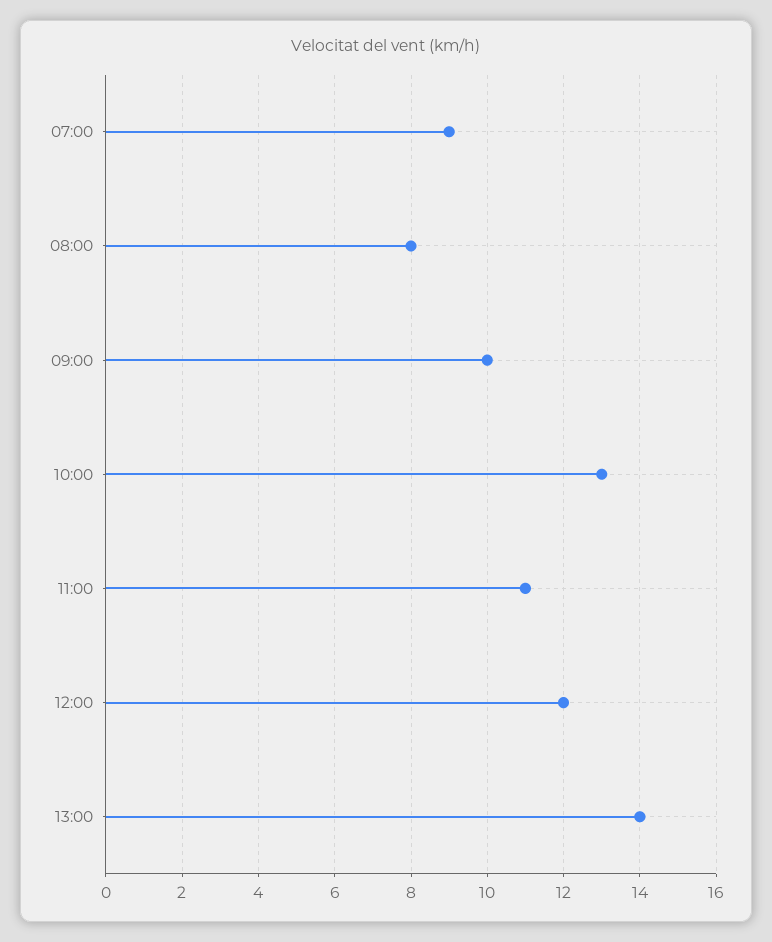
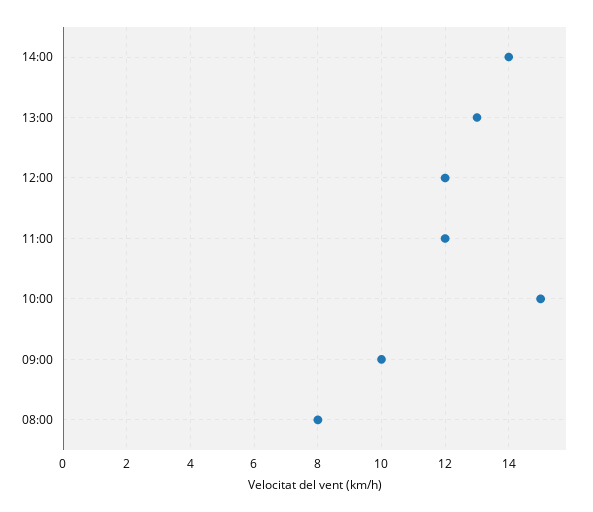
07:00: 9 -> none
10:00: 13 -> 15
11:00: 11 -> 12
13:00: 14 -> 13
14:00: none -> 14

